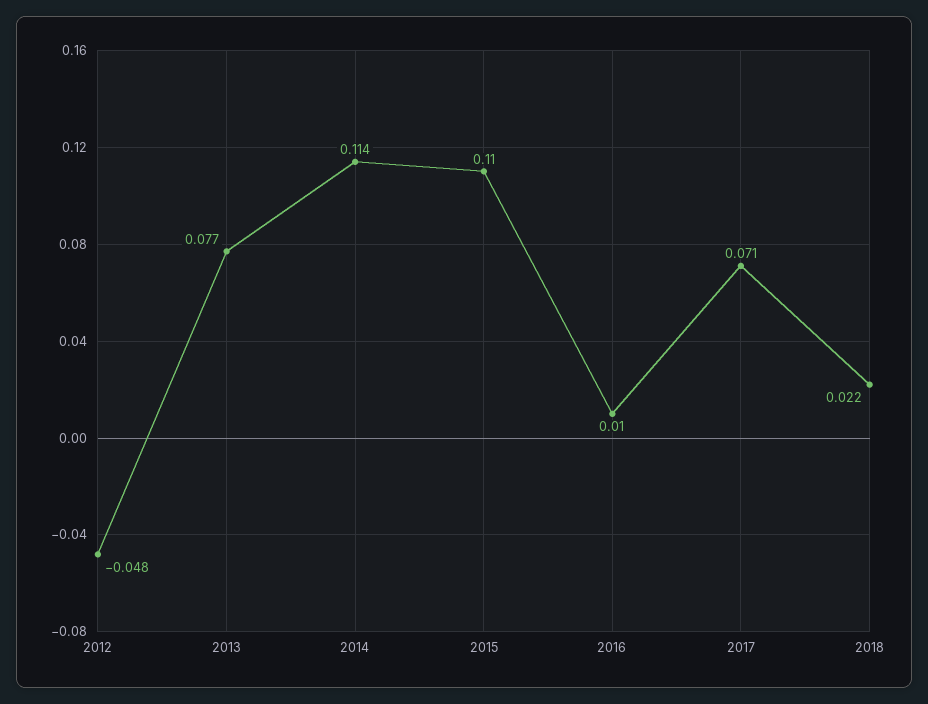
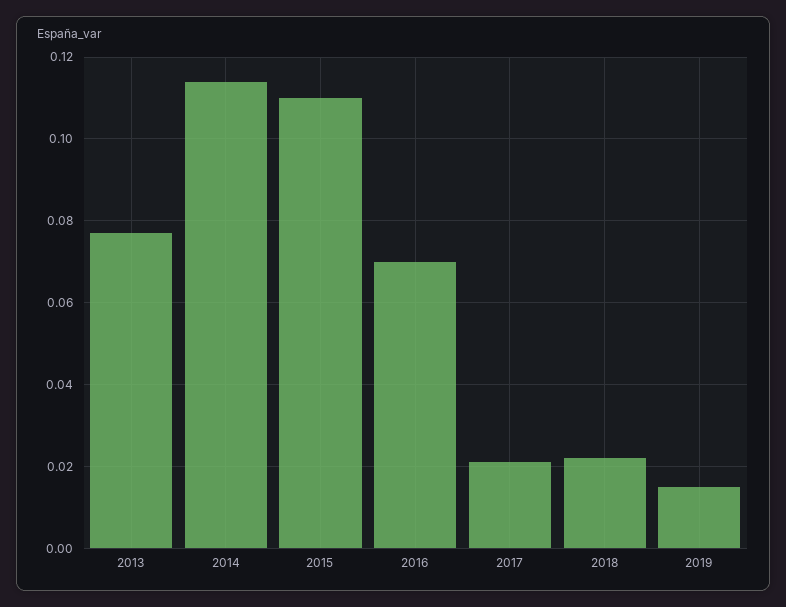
2012: -0.048 -> none
2016: 0.01 -> 0.07
2017: 0.071 -> 0.02
2019: none -> 0.015

